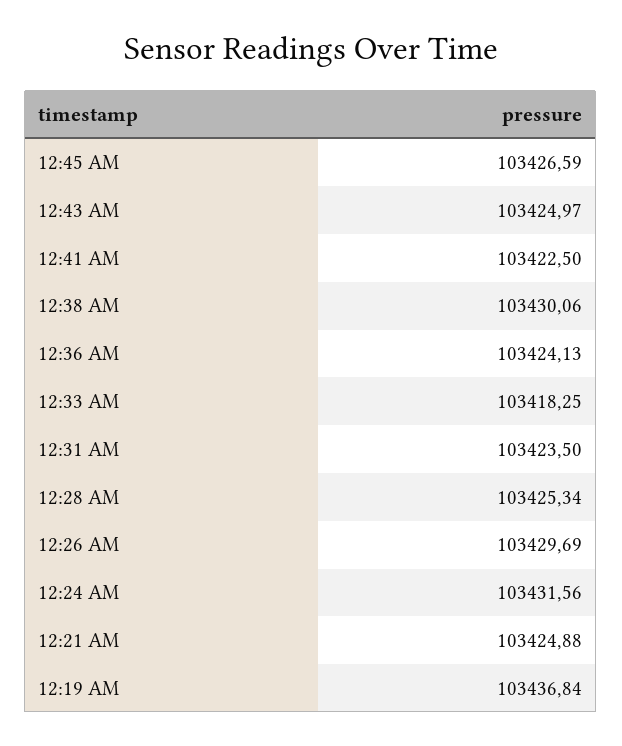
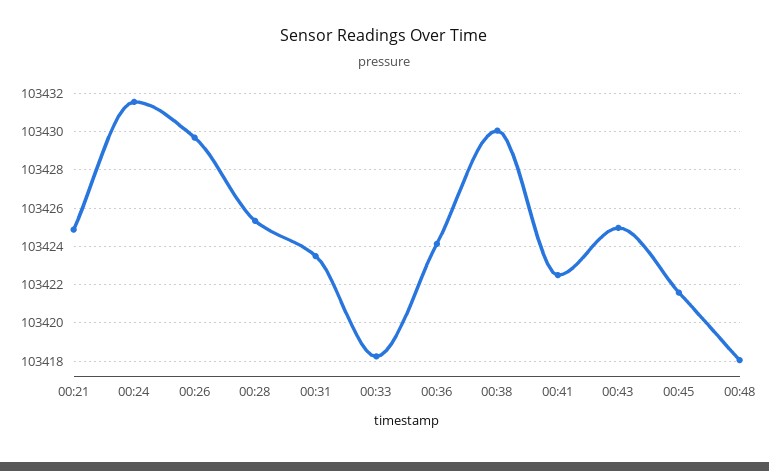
12:45 AM: 103426.59 -> 103421.5
12:19 AM: 103436.84 -> none
00:48: none -> 103418

